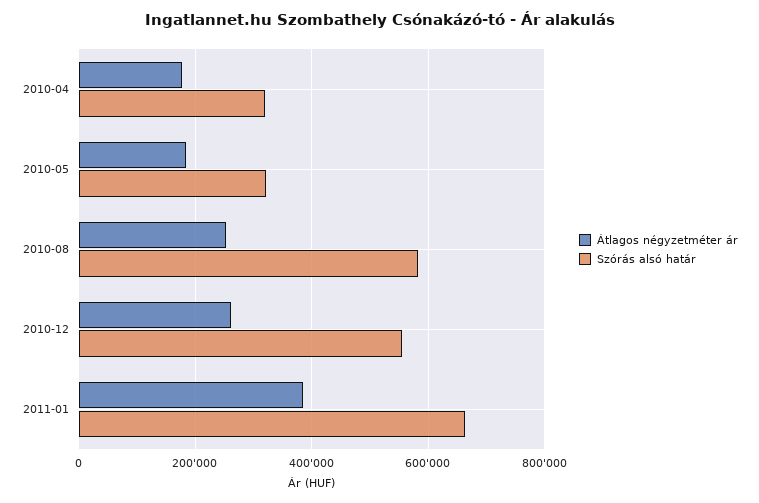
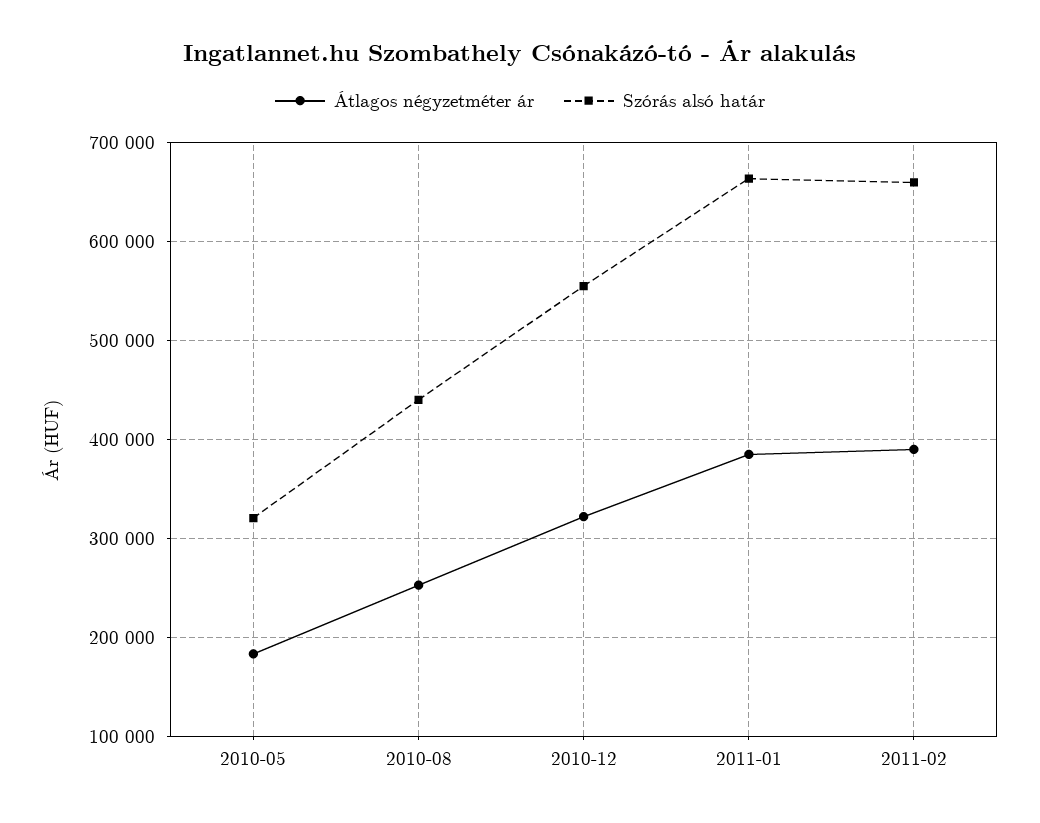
Átlagos négyzetméter ár, 2010-04: 180000 -> none
Szórás alsó határ, 2010-04: 320000 -> none
Szórás alsó határ, 2010-08: 580000 -> 440000
Átlagos négyzetméter ár, 2010-12: 260000 -> 320000
Átlagos négyzetméter ár, 2011-02: none -> 390000
Szórás alsó határ, 2011-02: none -> 660000

